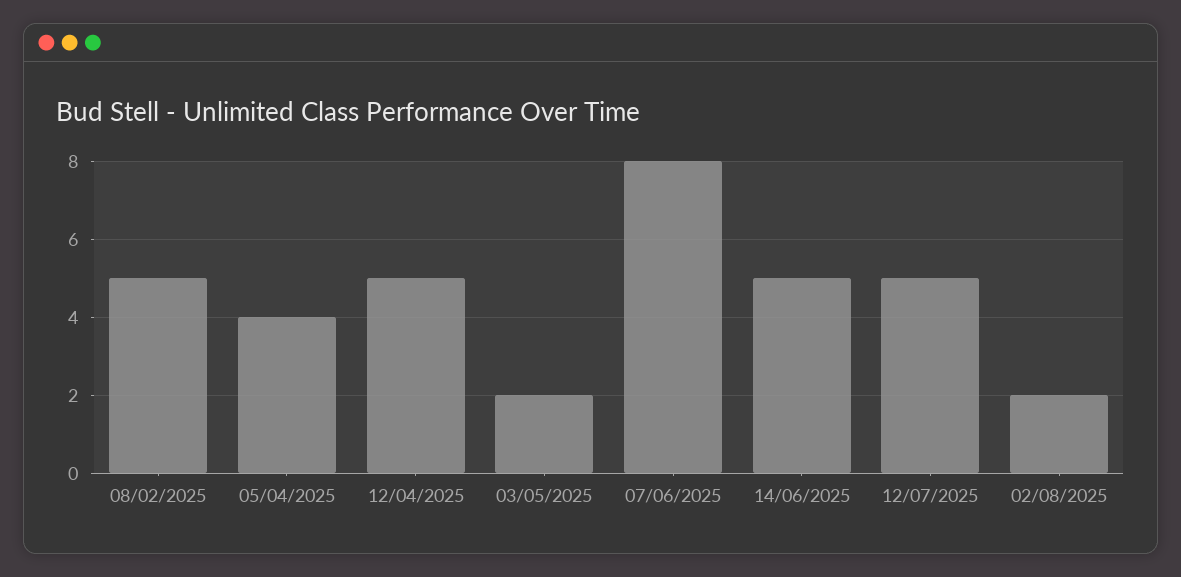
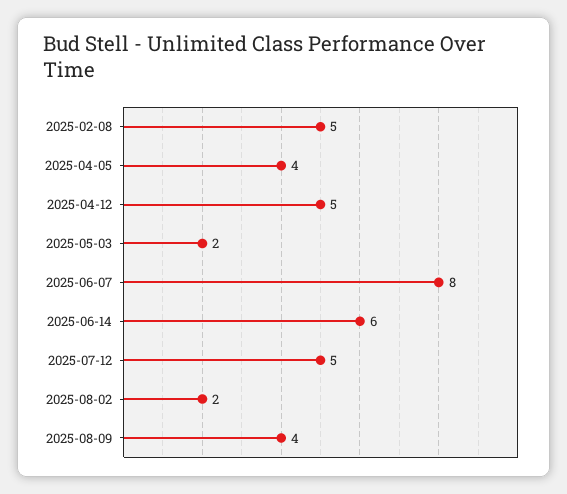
14/06/2025: 5 -> 6
2025-08-09: none -> 4

